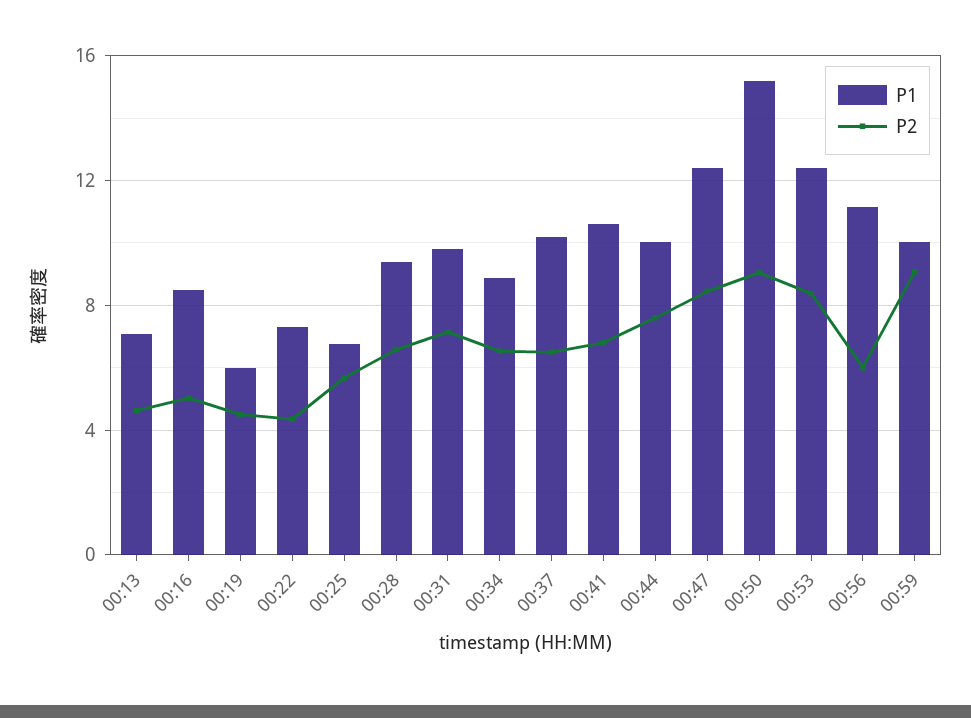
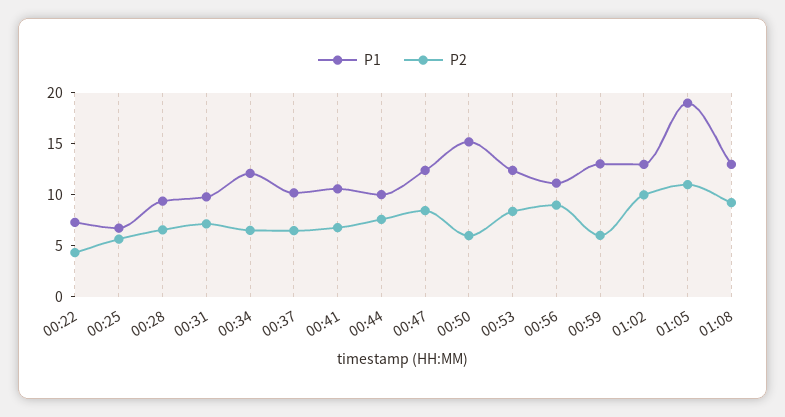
P1, 00:13: 7 -> none
P2, 00:13: 4.5 -> none
P1, 00:16: 8.5 -> none
P2, 00:16: 5 -> none
P1, 00:19: 6 -> none
P2, 00:19: 4.5 -> none
P1, 00:34: 9 -> 12
P2, 00:50: 9 -> 6
P2, 00:56: 6 -> 9
P1, 00:59: 10 -> 13
P2, 00:59: 9 -> 6
P1, 01:02: none -> 13
P2, 01:02: none -> 10
P1, 01:05: none -> 19
P2, 01:05: none -> 11
P1, 01:08: none -> 13
P2, 01:08: none -> 9

